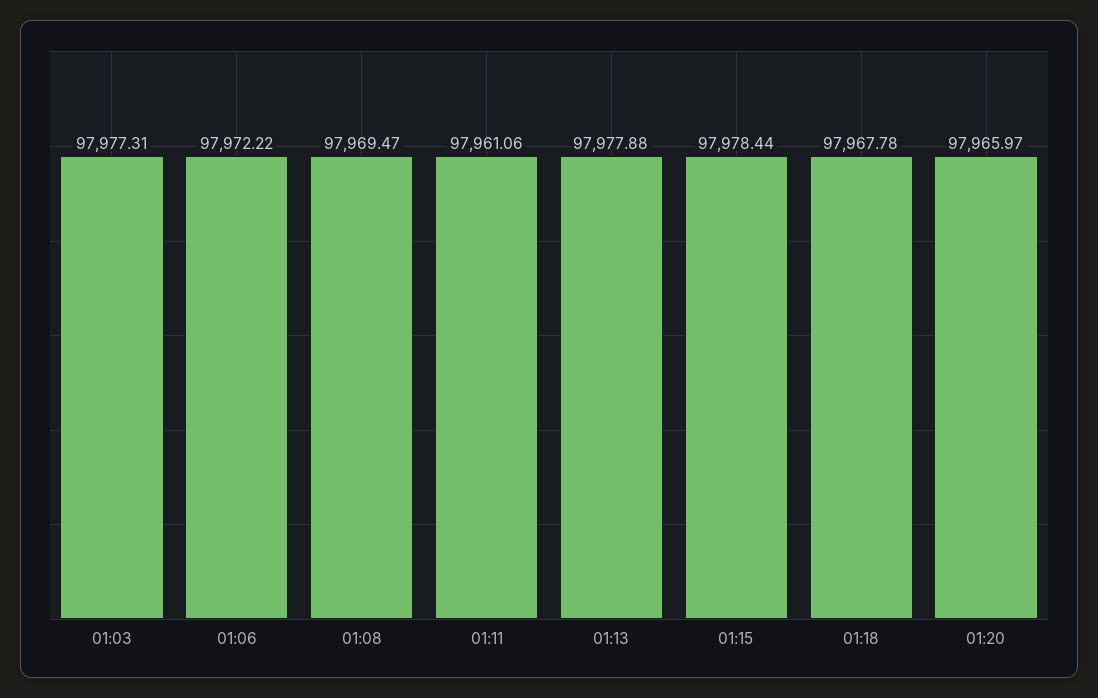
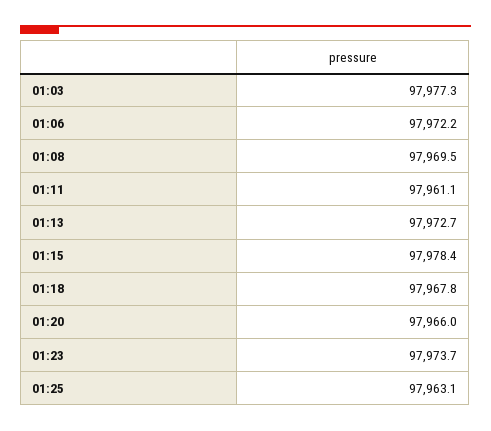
01:13: 97977.88 -> 97972.7
01:23: none -> 97973.7
01:25: none -> 97963.1

